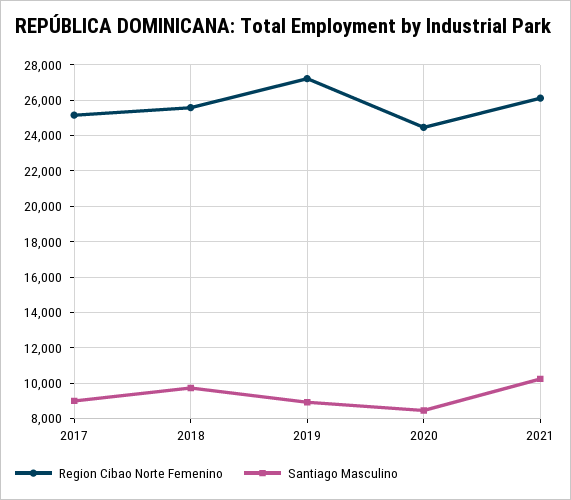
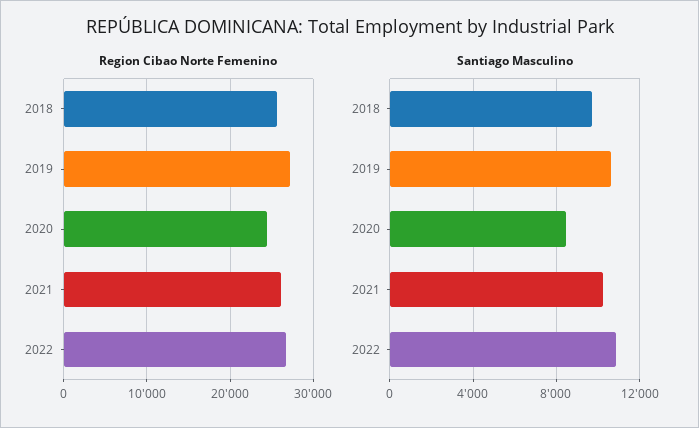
Region Cibao Norte Femenino, 2017: 25000 -> none
Santiago Masculino, 2017: 9000 -> none
Santiago Masculino, 2019: 9000 -> 10500
Region Cibao Norte Femenino, 2022: none -> 27000
Santiago Masculino, 2022: none -> 11000

